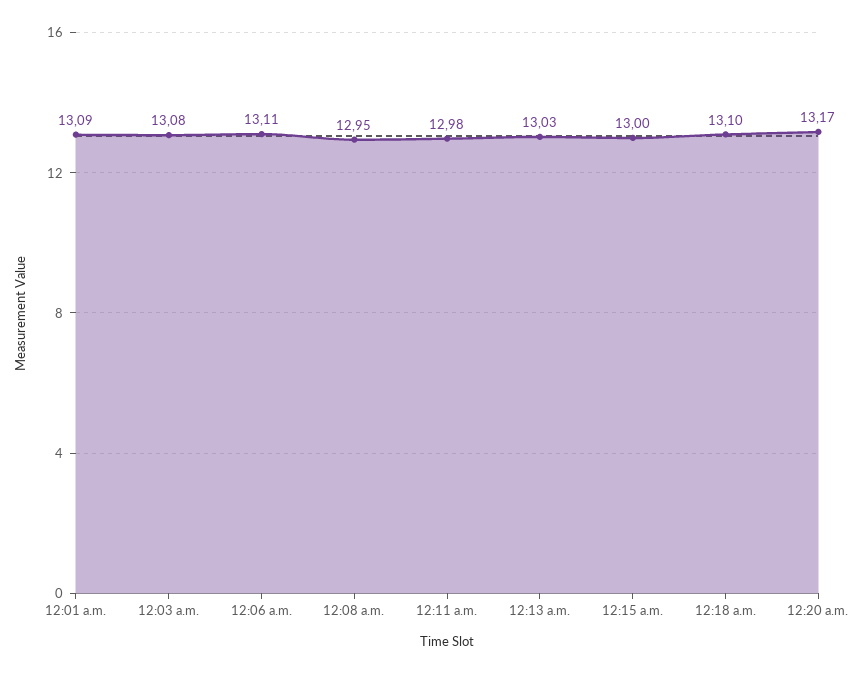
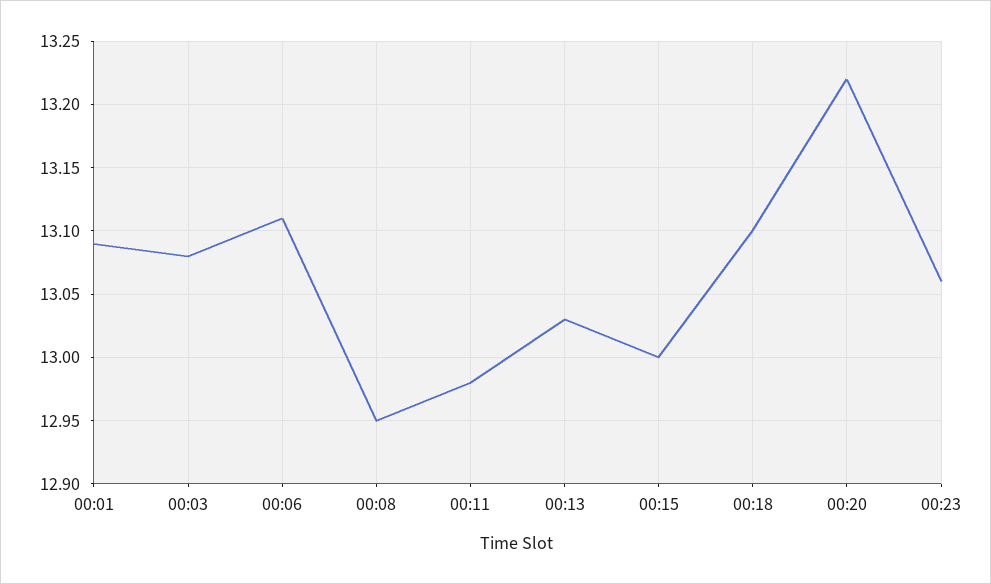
12:20 a.m.: 13.17 -> 13.22
00:23: none -> 13.06

